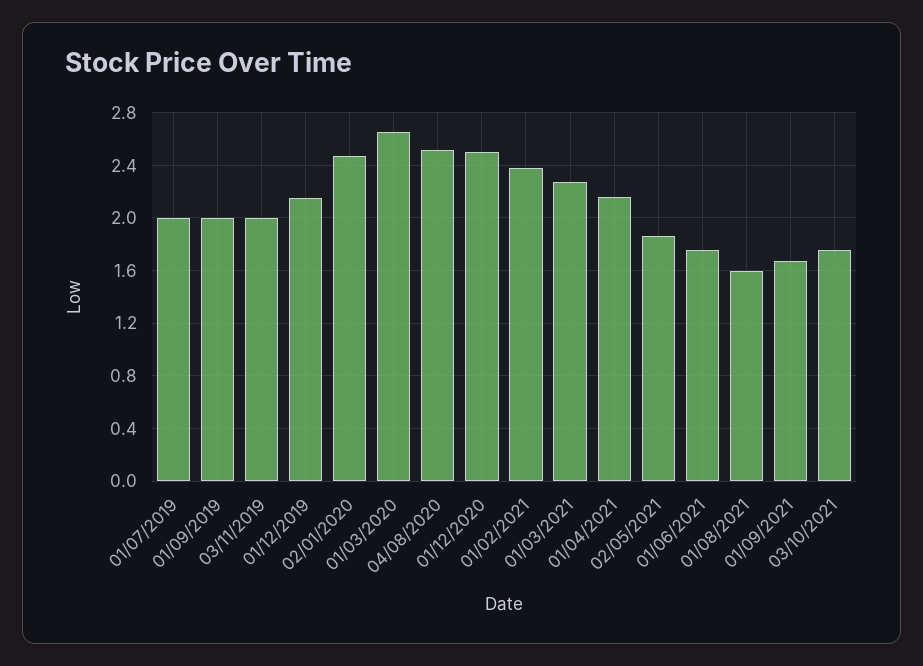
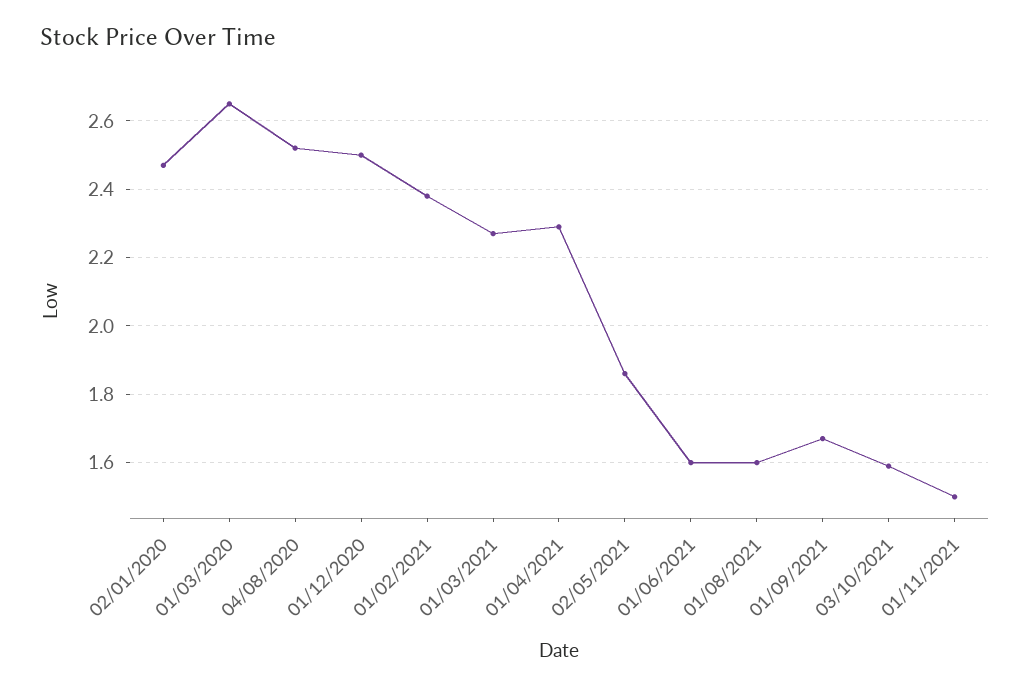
01/07/2019: 2 -> none
01/09/2019: 2 -> none
03/11/2019: 2 -> none
01/12/2019: 2.15 -> none
01/04/2021: 2.15 -> 2.3
01/06/2021: 1.75 -> 1.6
03/10/2021: 1.75 -> 1.6
01/11/2021: none -> 1.5

